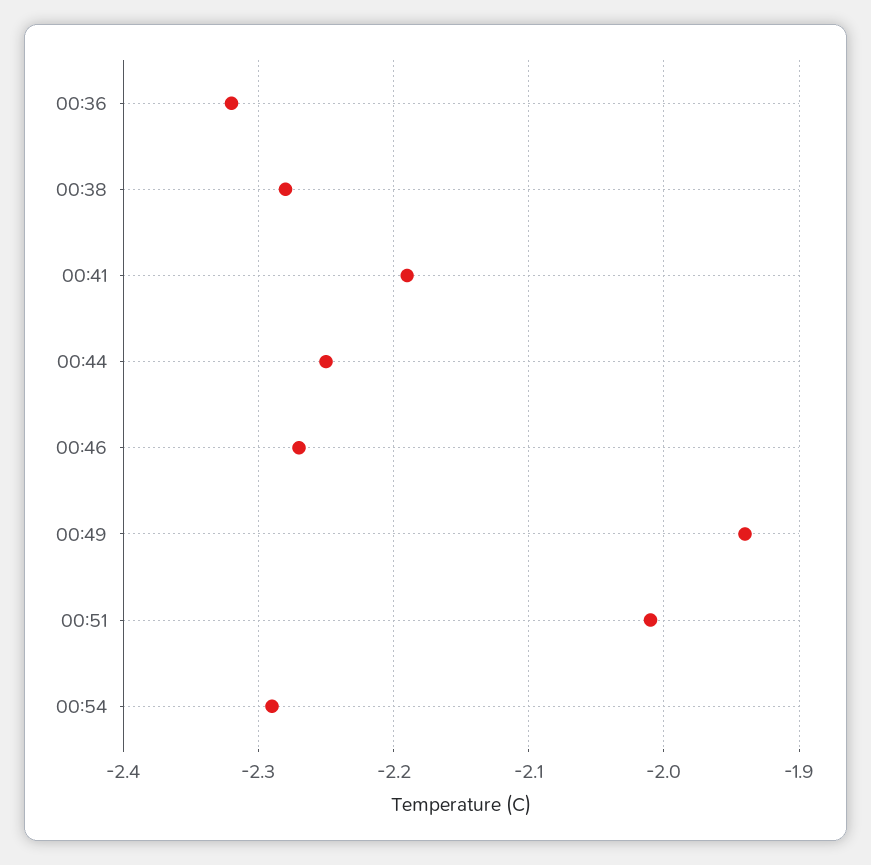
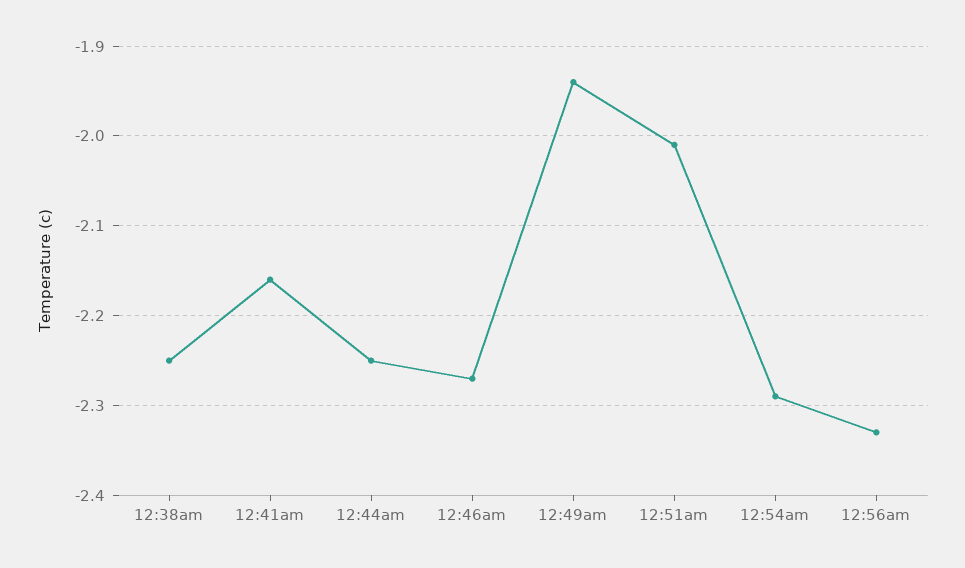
00:36: -2.32 -> none
00:38: -2.28 -> -2.25
00:41: -2.19 -> -2.16
12:56am: none -> -2.33

